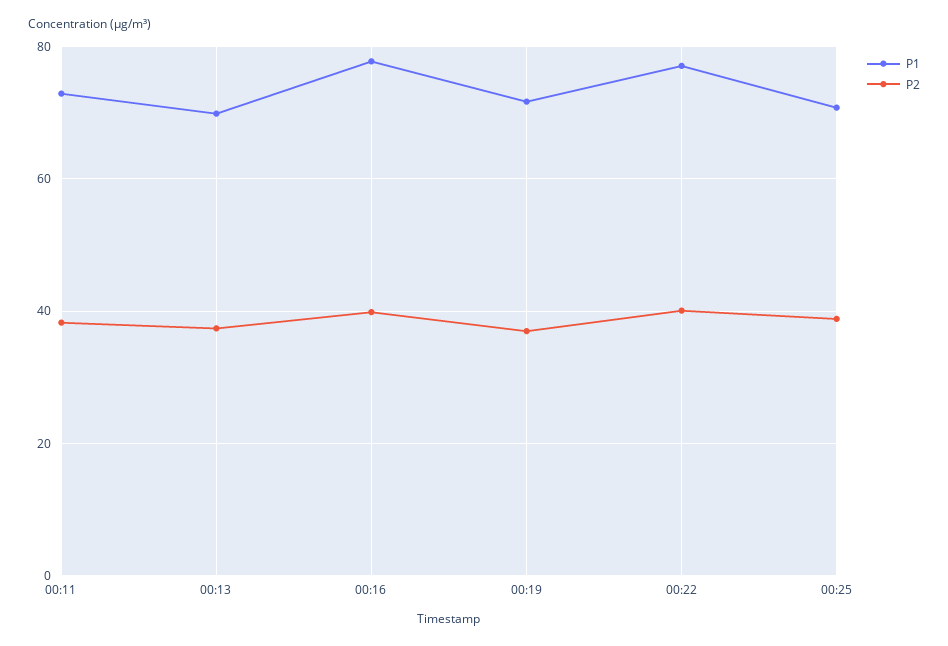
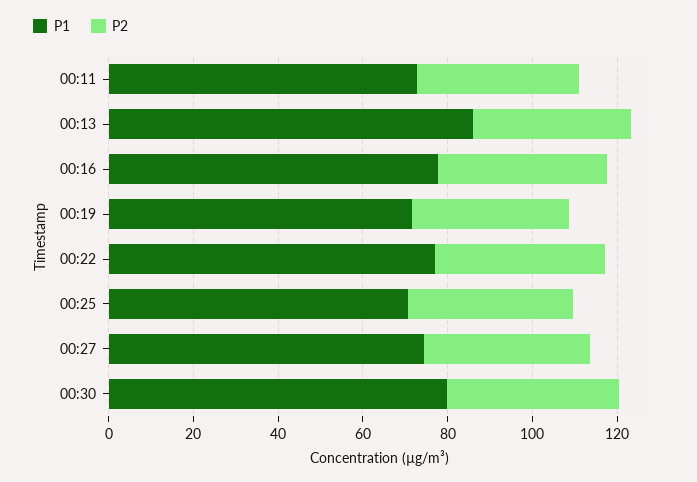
P1, 00:13: 70 -> 85
P1, 00:27: none -> 75
P2, 00:27: none -> 40
P1, 00:30: none -> 80
P2, 00:30: none -> 40

